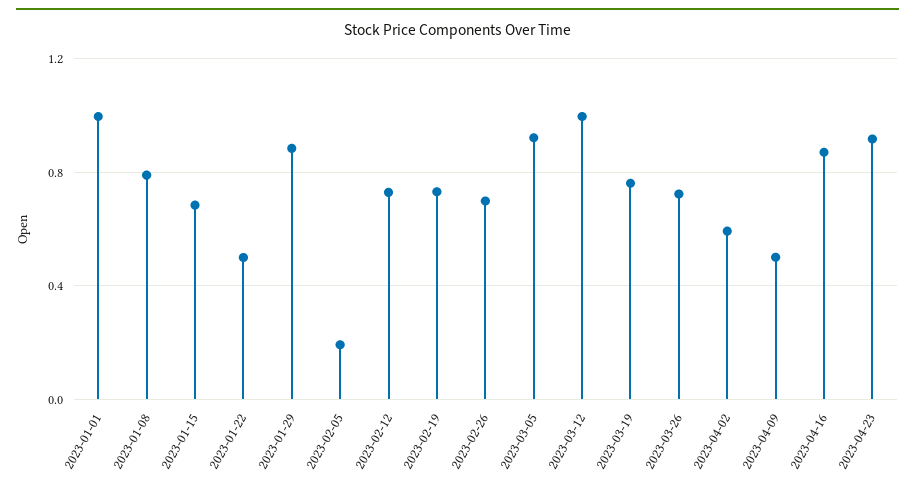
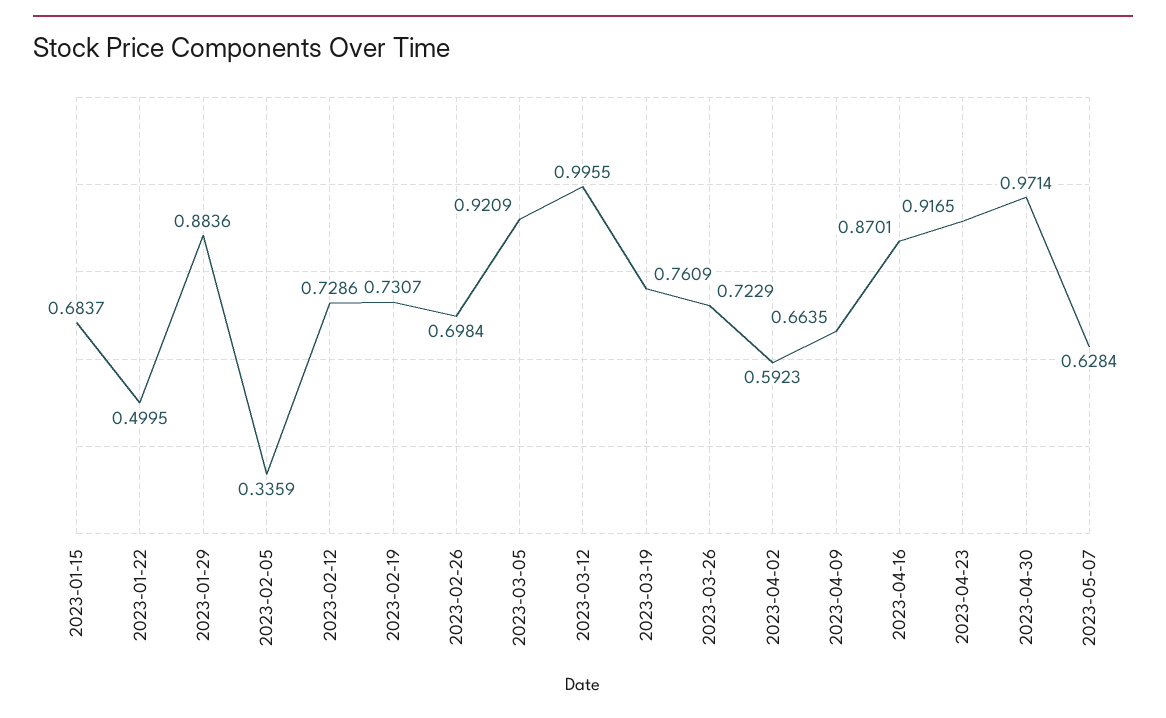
2023-01-01: 1 -> none
2023-01-08: 0.8 -> none
2023-02-05: 0.2 -> 0.3359
2023-04-09: 0.5 -> 0.6635
2023-04-30: none -> 0.9714
2023-05-07: none -> 0.6284

